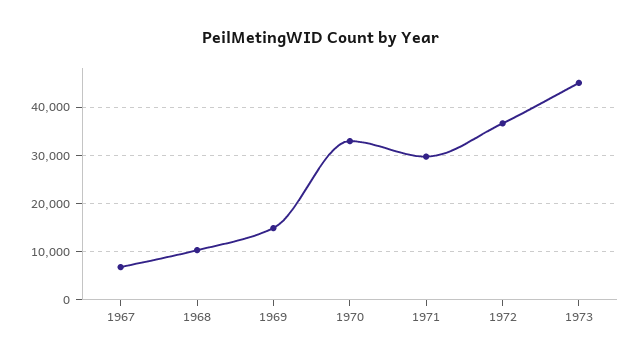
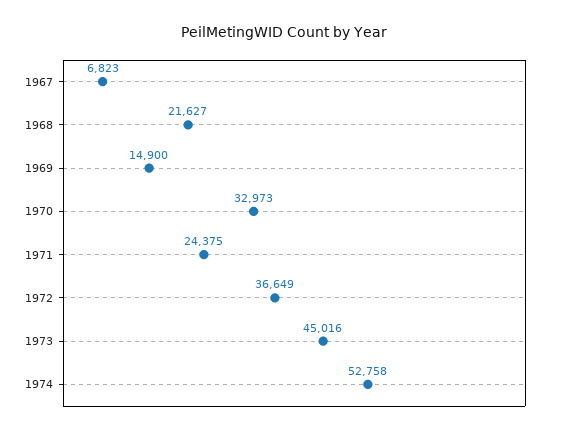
1968: 10000 -> 21627
1971: 30000 -> 24375
1974: none -> 52758

